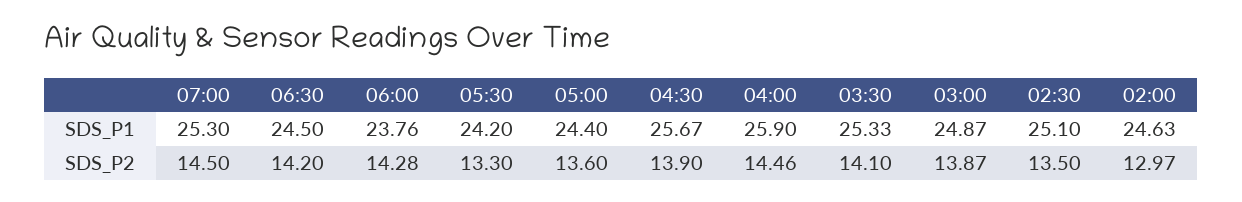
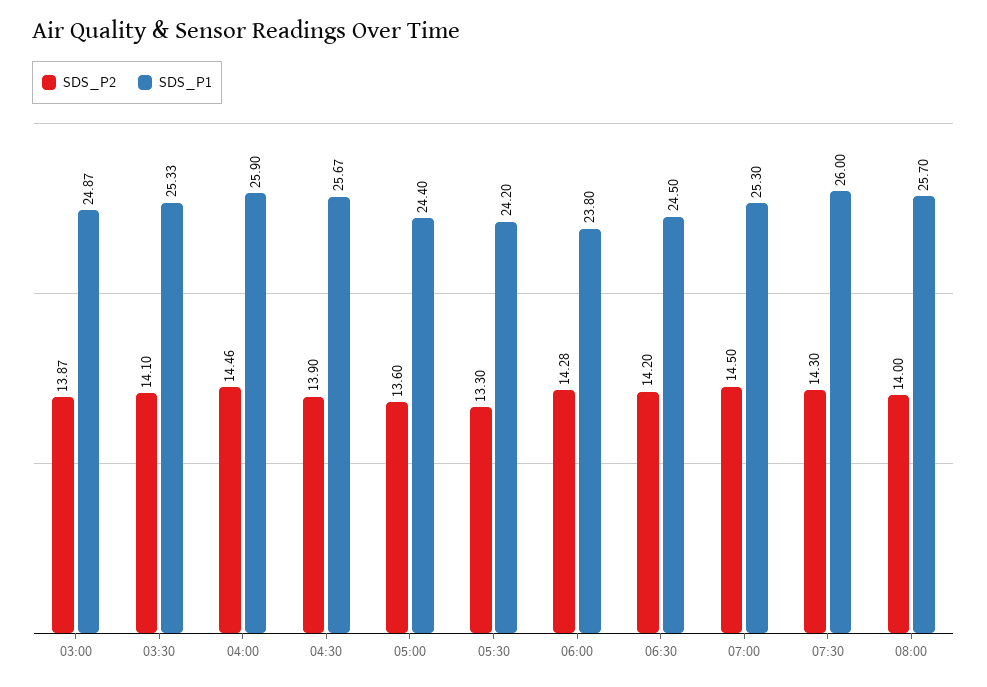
SDS_P1, 06:00: 23.76 -> 23.8
SDS_P1, 02:30: 25.1 -> none
SDS_P1, 02:00: 24.63 -> none
SDS_P2, 02:30: 13.5 -> none
SDS_P2, 02:00: 12.97 -> none
SDS_P2, 07:30: none -> 14.3
SDS_P1, 07:30: none -> 26
SDS_P2, 08:00: none -> 14
SDS_P1, 08:00: none -> 25.7

